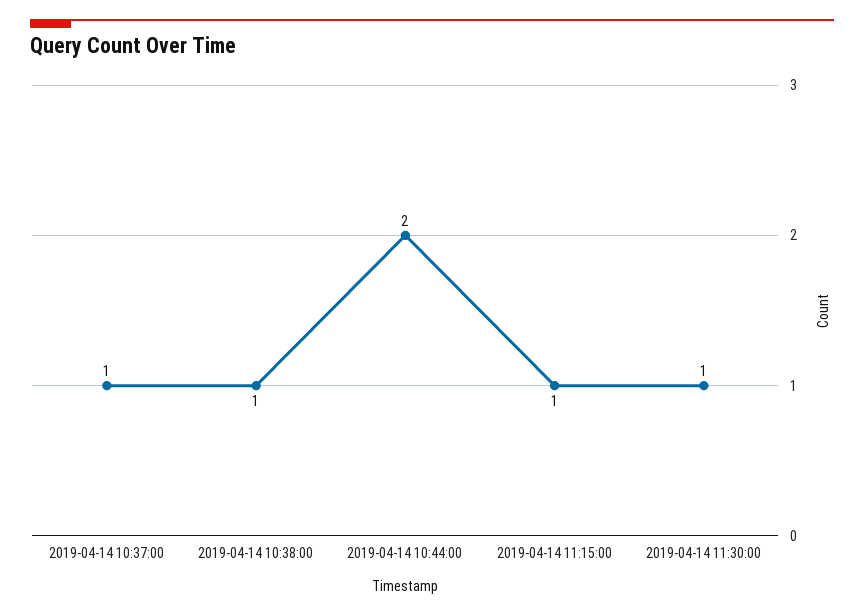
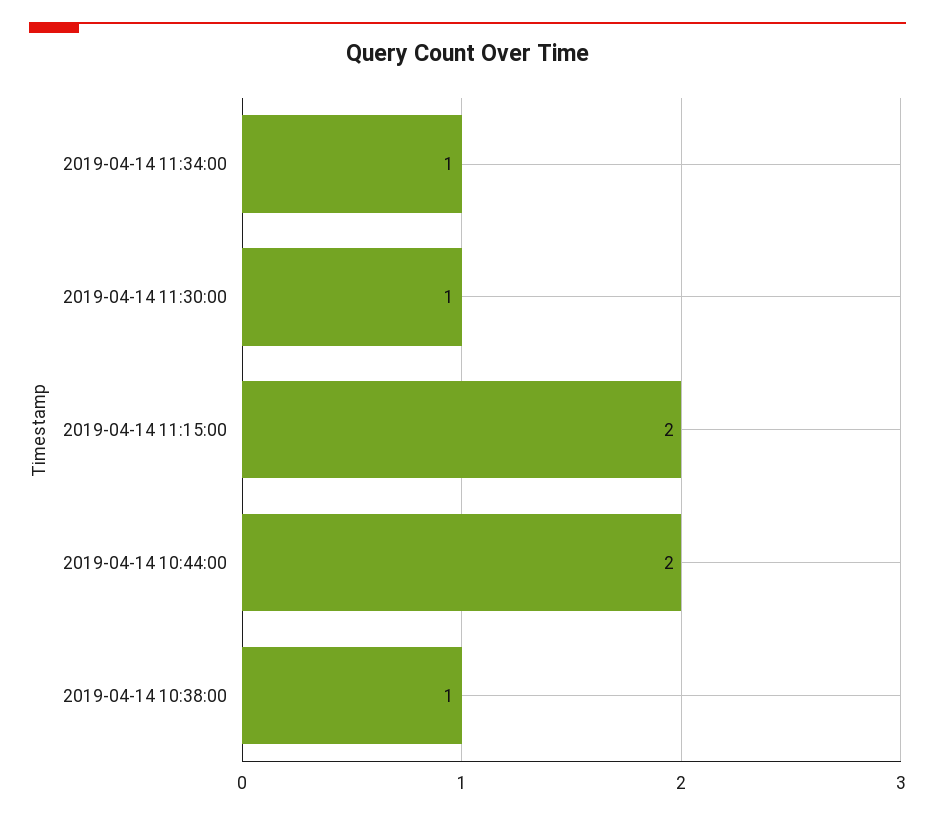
2019-04-14 10:37:00: 1 -> none
2019-04-14 11:15:00: 1 -> 2
2019-04-14 11:34:00: none -> 1

